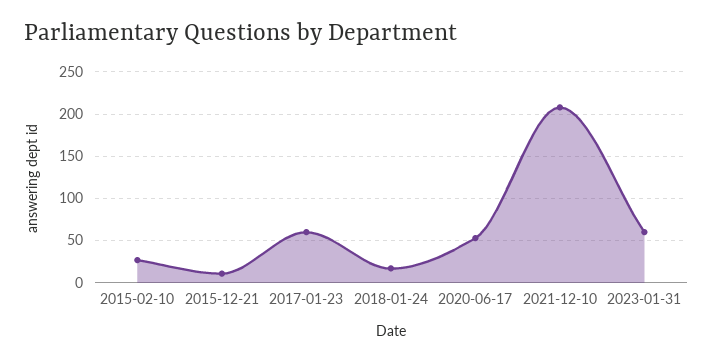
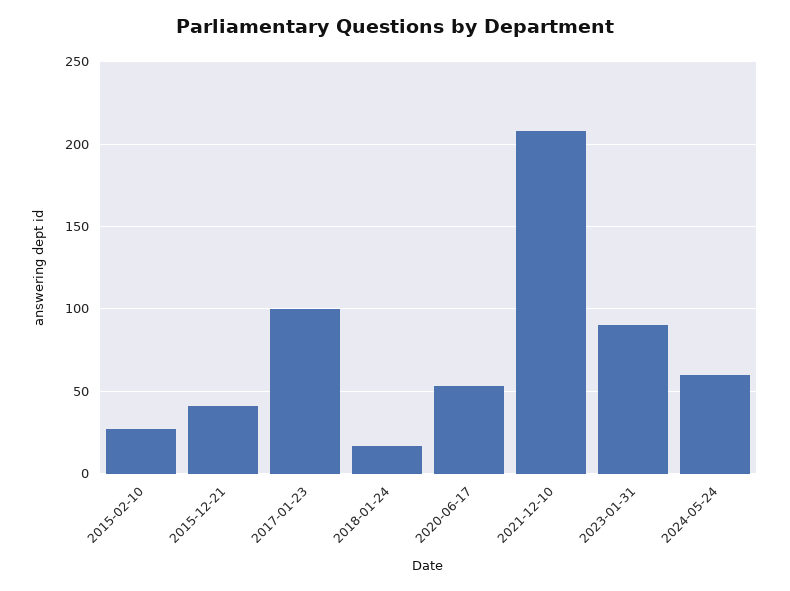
2015-12-21: 10 -> 40
2017-01-23: 60 -> 100
2023-01-31: 60 -> 90
2024-05-24: none -> 60

